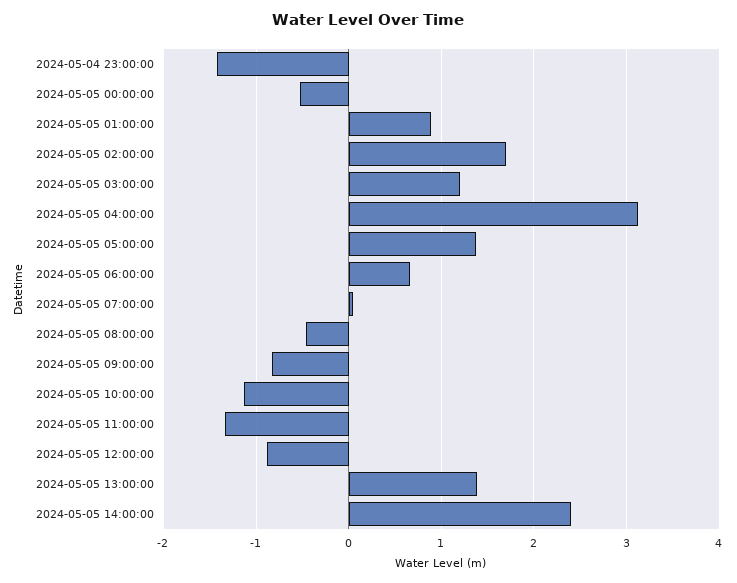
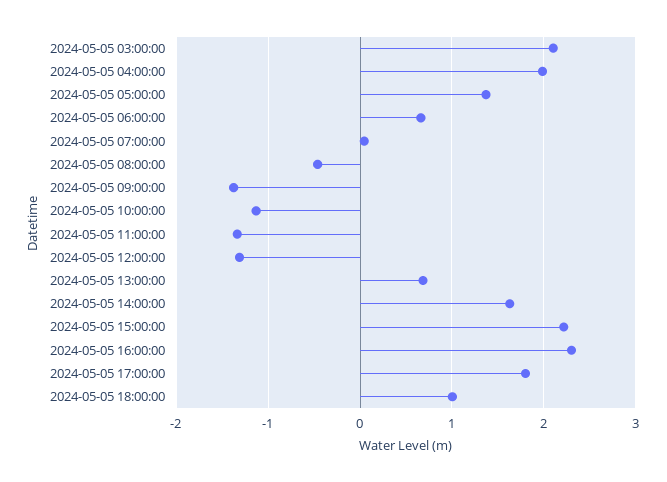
2024-05-04 23:00:00: -1.4 -> none
2024-05-05 00:00:00: -0.5 -> none
2024-05-05 01:00:00: 0.9 -> none
2024-05-05 02:00:00: 1.7 -> none
2024-05-05 03:00:00: 1.2 -> 2.1
2024-05-05 04:00:00: 3.1 -> 2
2024-05-05 09:00:00: -0.8 -> -1.4
2024-05-05 12:00:00: -0.9 -> -1.3
2024-05-05 13:00:00: 1.4 -> 0.7
2024-05-05 14:00:00: 2.4 -> 1.6
2024-05-05 15:00:00: none -> 2.2
2024-05-05 16:00:00: none -> 2.3
2024-05-05 17:00:00: none -> 1.8
2024-05-05 18:00:00: none -> 1

